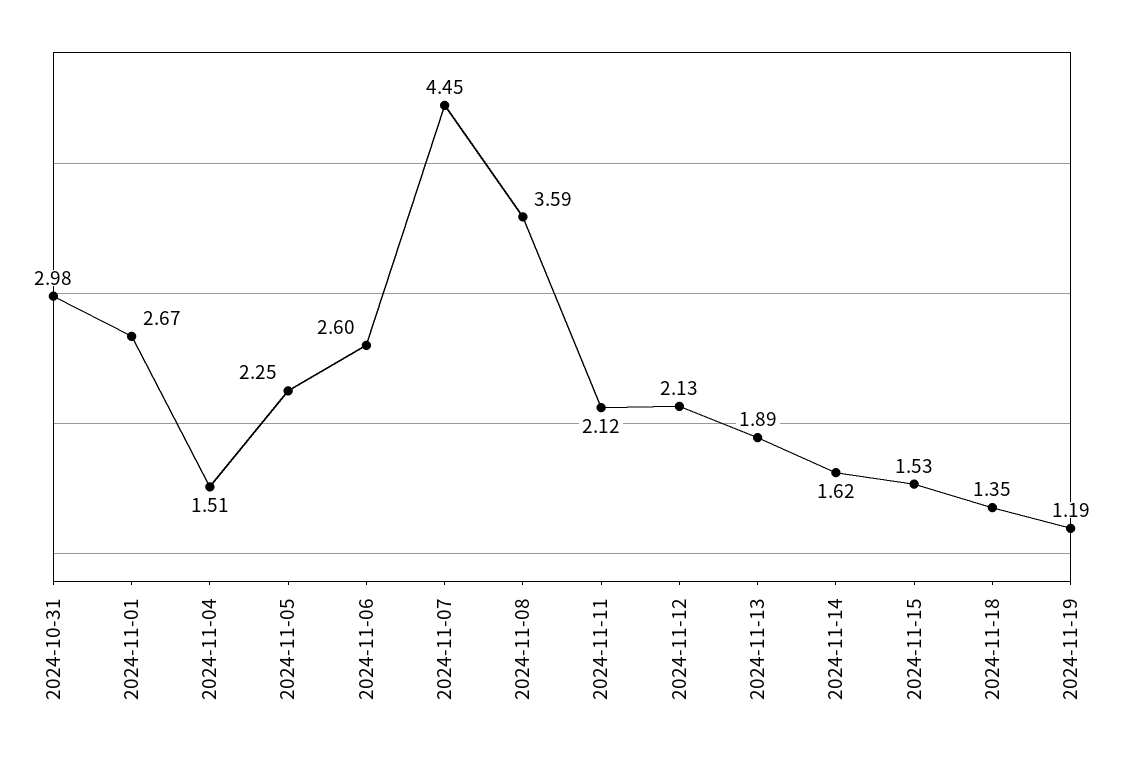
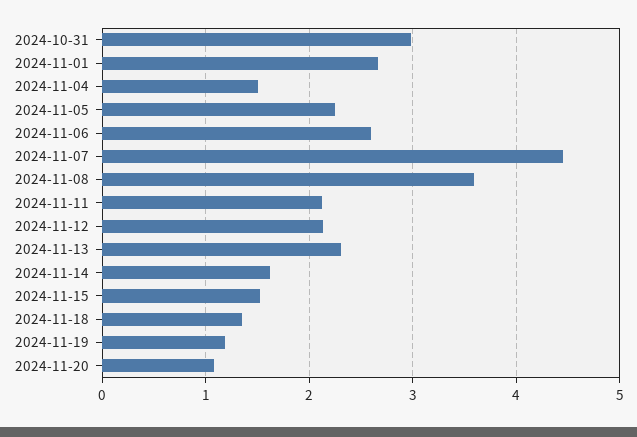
2024-11-13: 1.89 -> 2.3
2024-11-20: none -> 1.1

